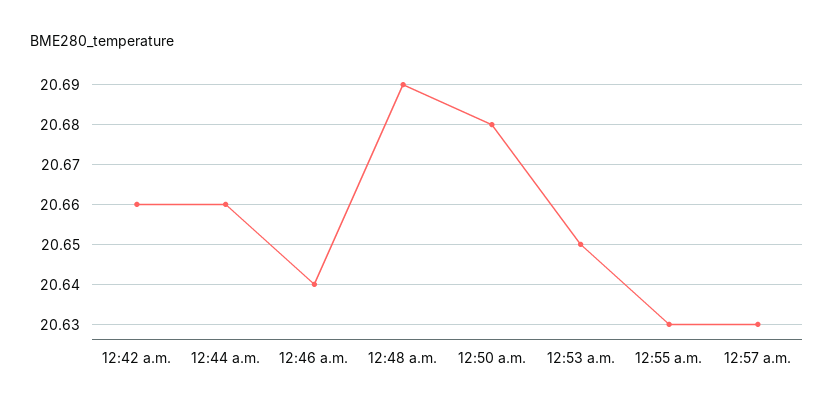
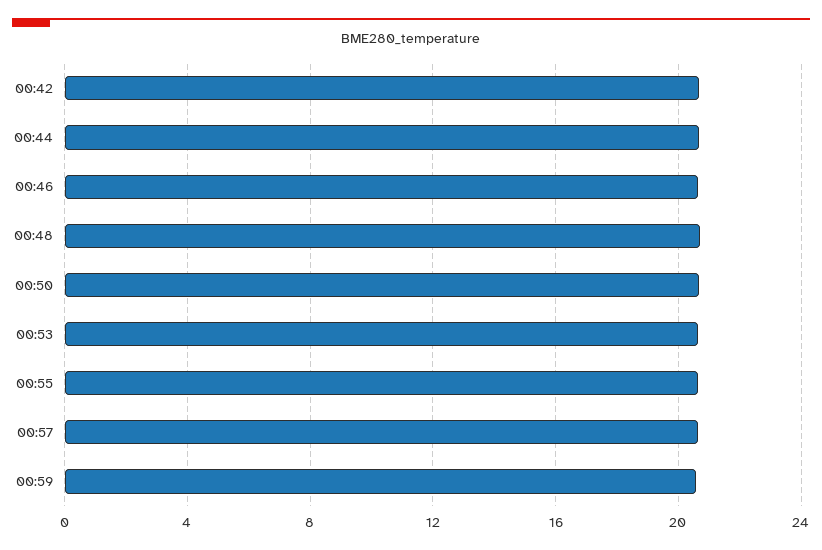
00:59: none -> 20.5

